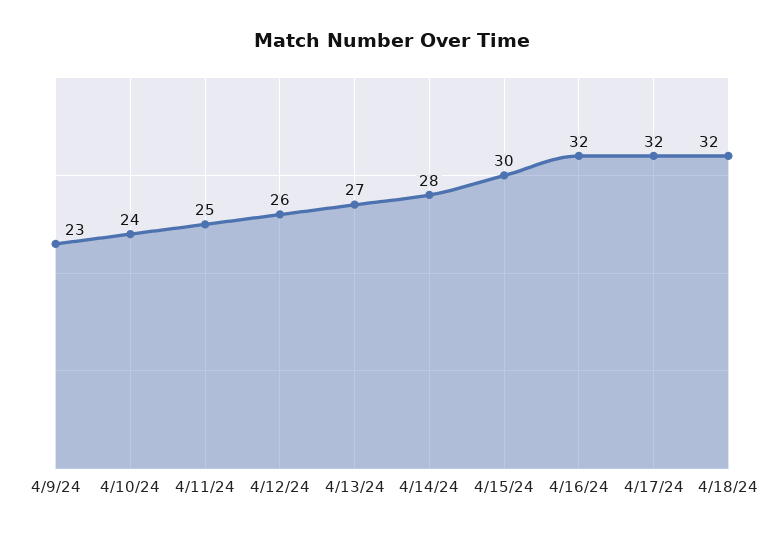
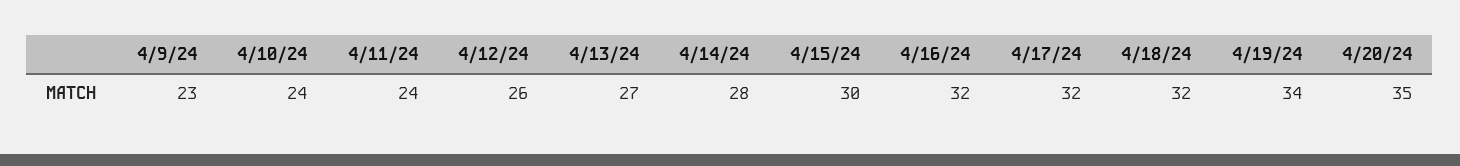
4/11/24: 25 -> 24
4/19/24: none -> 34
4/20/24: none -> 35

